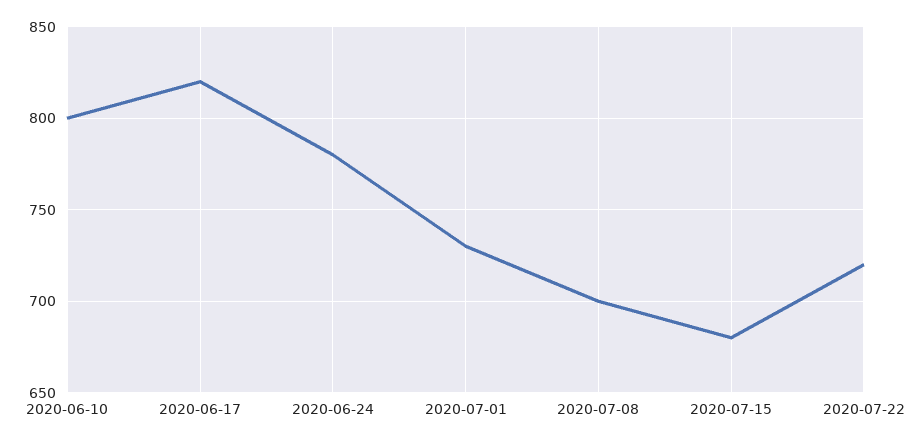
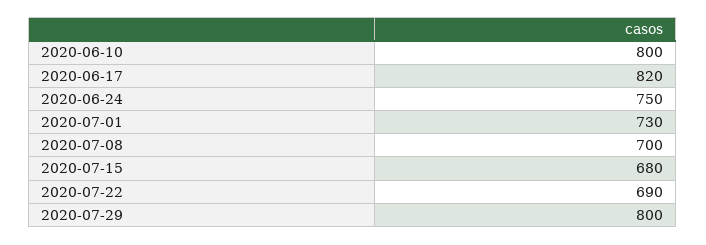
2020-06-24: 780 -> 750
2020-07-22: 720 -> 690
2020-07-29: none -> 800

